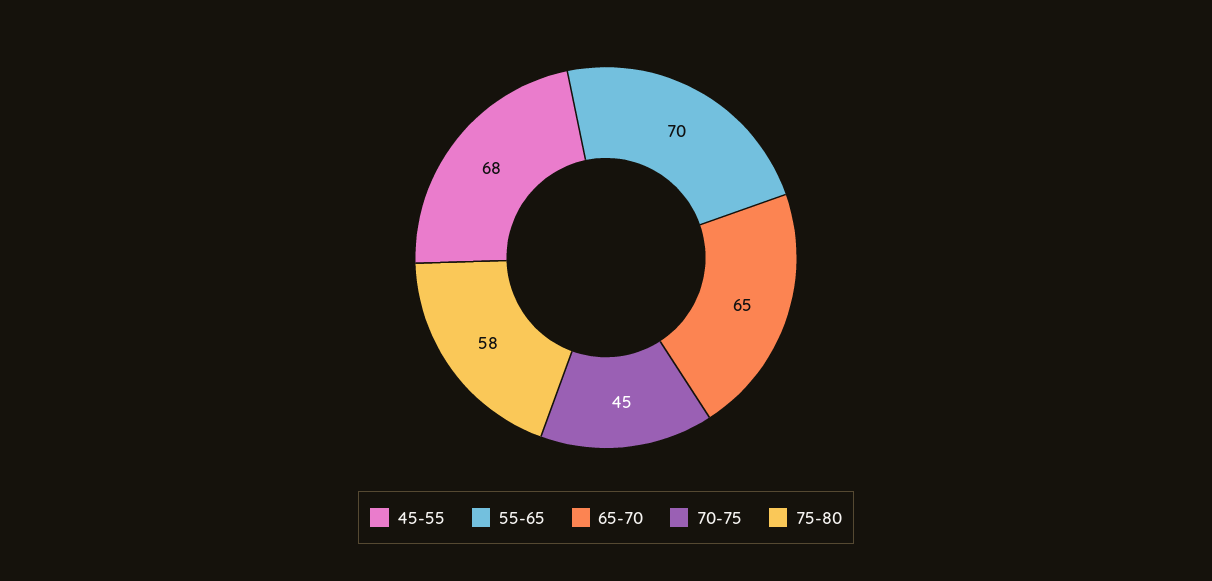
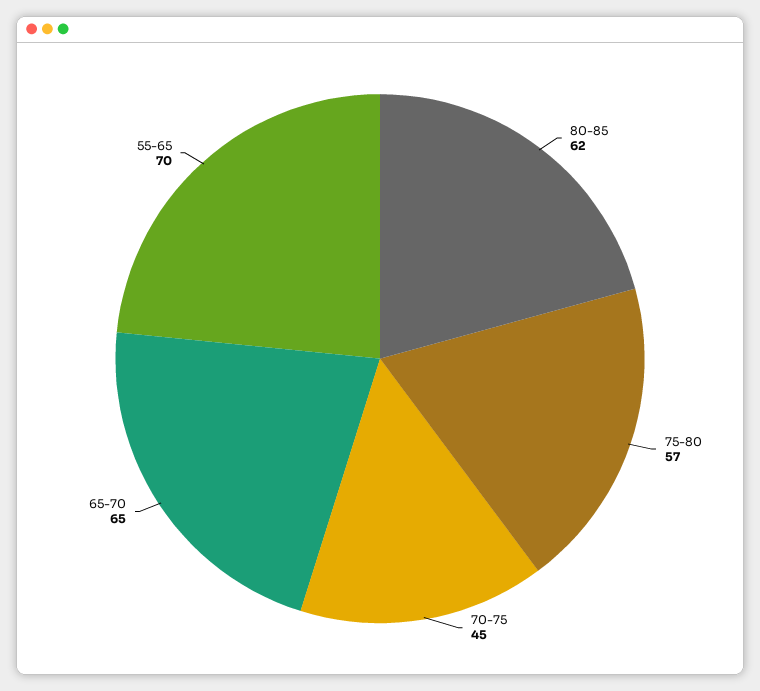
45-55: 68 -> none
75-80: 58 -> 57
80-85: none -> 62

